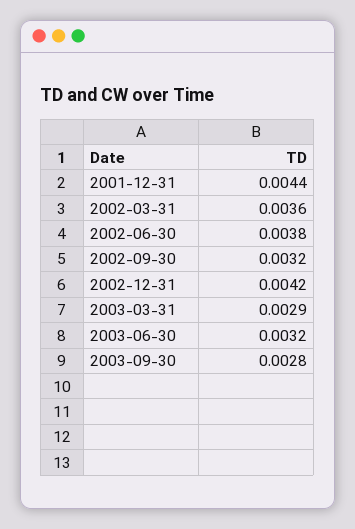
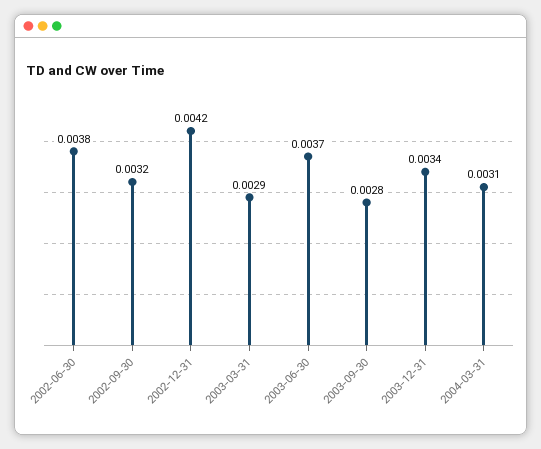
2001-12-31: 0.0044 -> none
2002-03-31: 0.0036 -> none
2003-06-30: 0.0032 -> 0.0037
2003-12-31: none -> 0.0034
2004-03-31: none -> 0.0031

